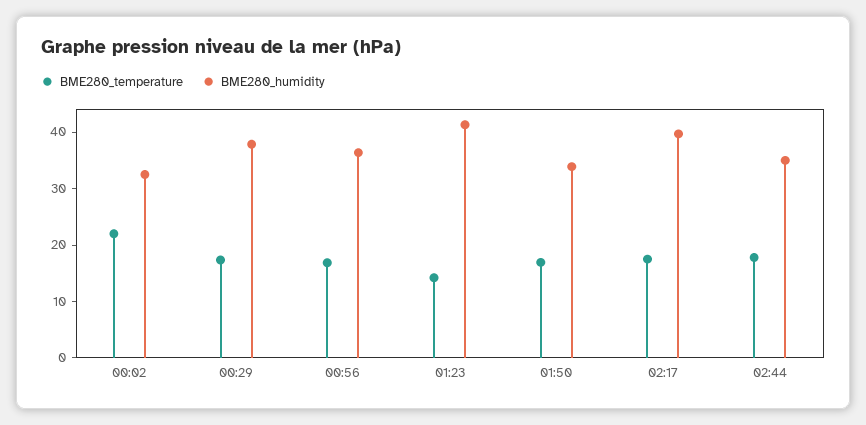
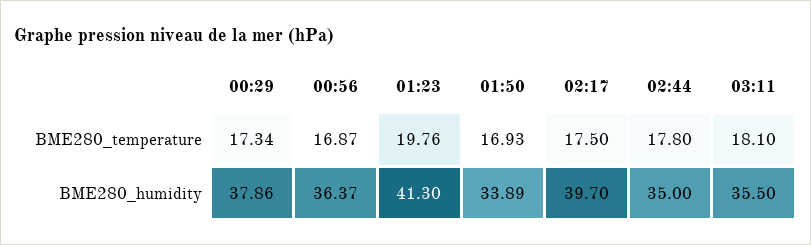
BME280_temperature, 00:02: 22 -> none
BME280_humidity, 00:02: 32 -> none
BME280_temperature, 01:23: 14 -> 19.76
BME280_temperature, 03:11: none -> 18.1
BME280_humidity, 03:11: none -> 35.5

